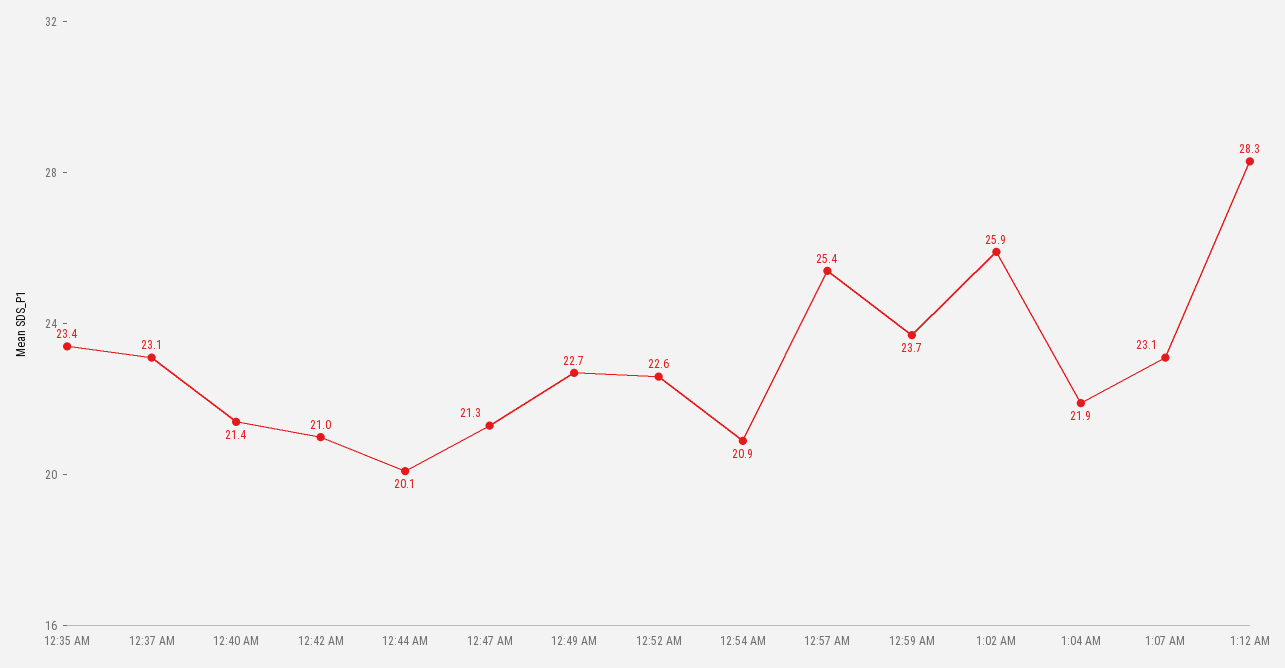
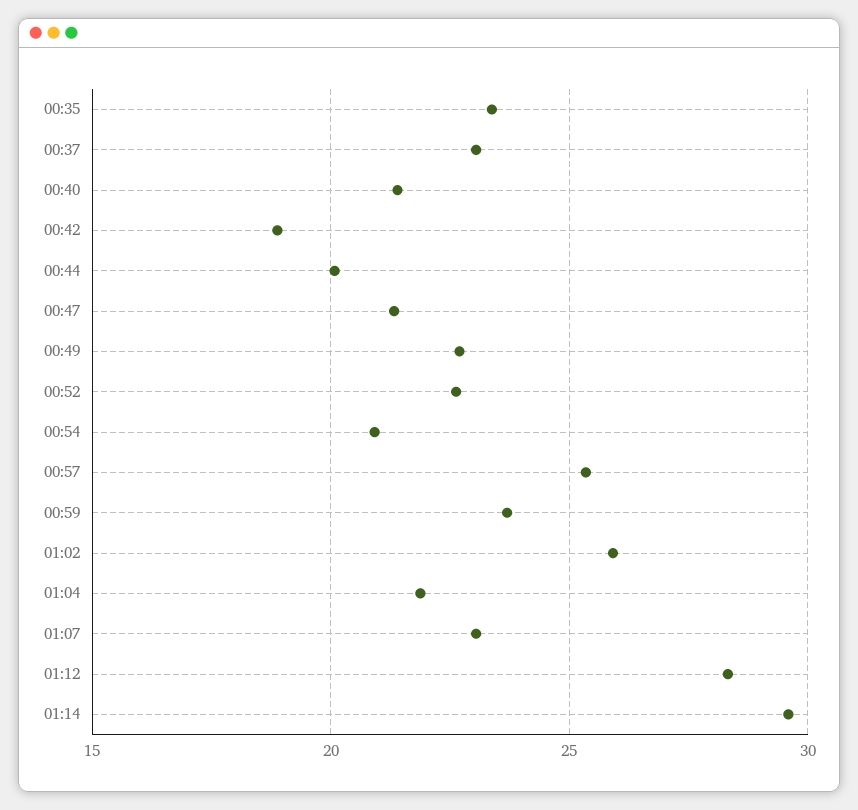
12:42 AM: 21 -> 19
01:14: none -> 29.5

